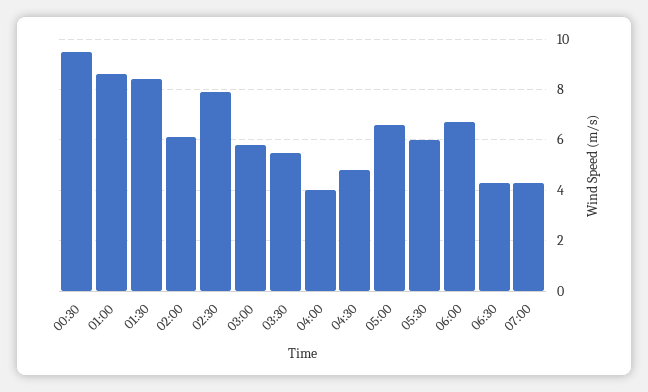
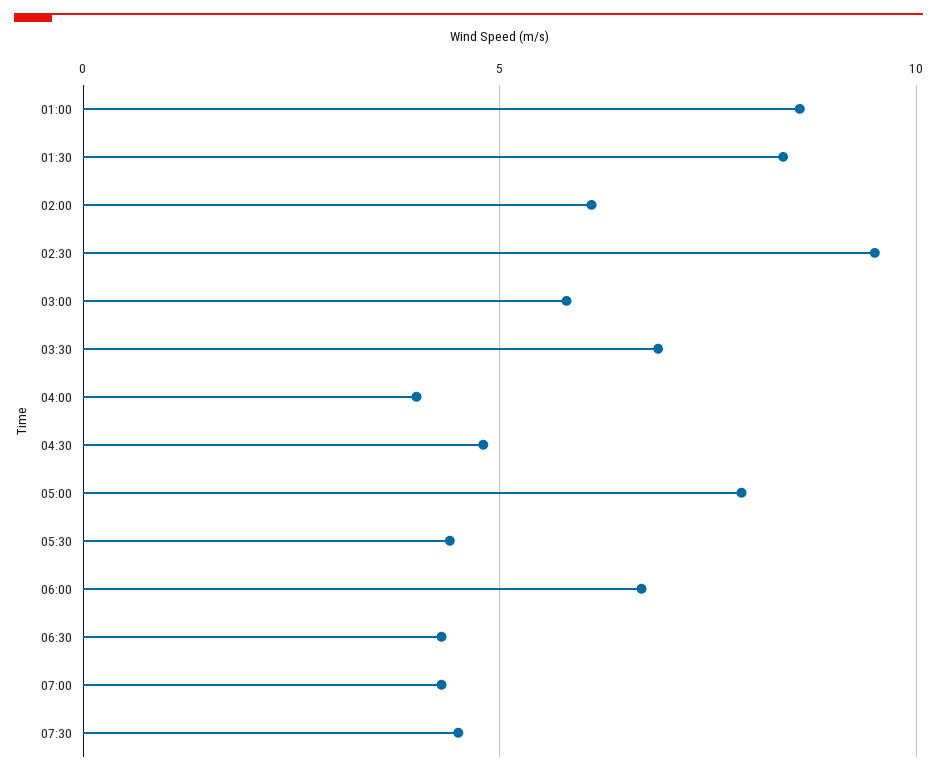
00:30: 9.5 -> none
02:30: 8 -> 9.5
03:30: 5.5 -> 7
05:00: 6.5 -> 8
05:30: 6 -> 4.5
07:30: none -> 4.5

